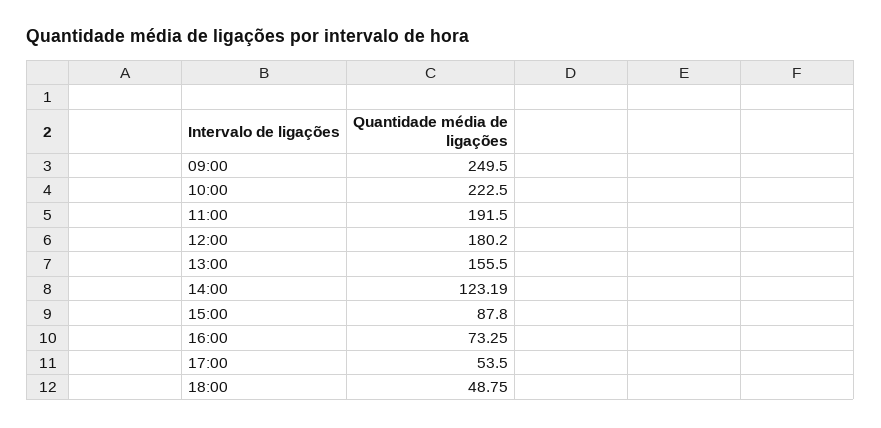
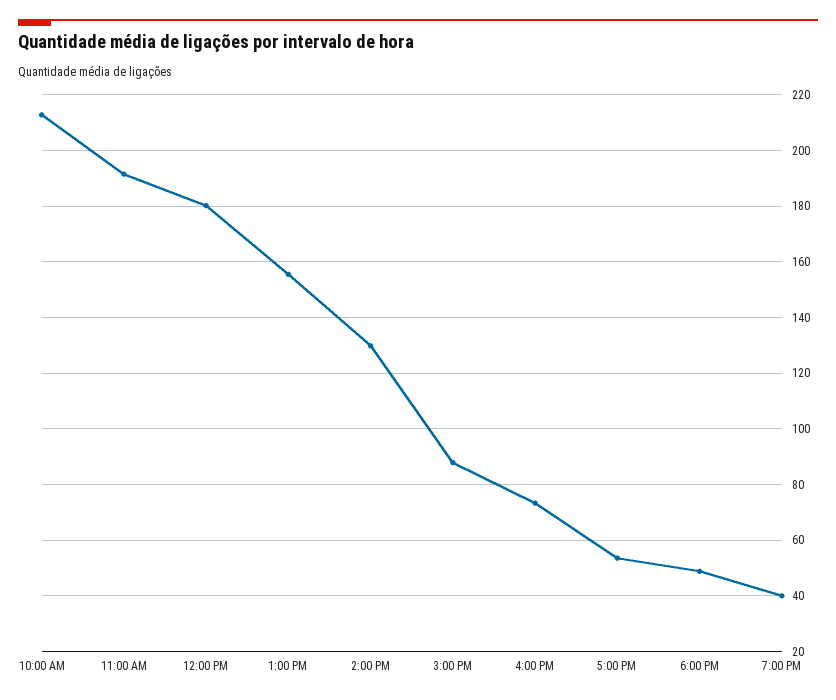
09:00: 249.5 -> none
10:00: 222.5 -> 212.5
14:00: 123.19 -> 130
7:00 PM: none -> 40

